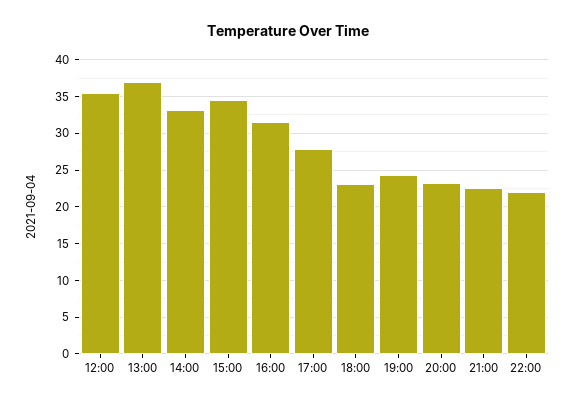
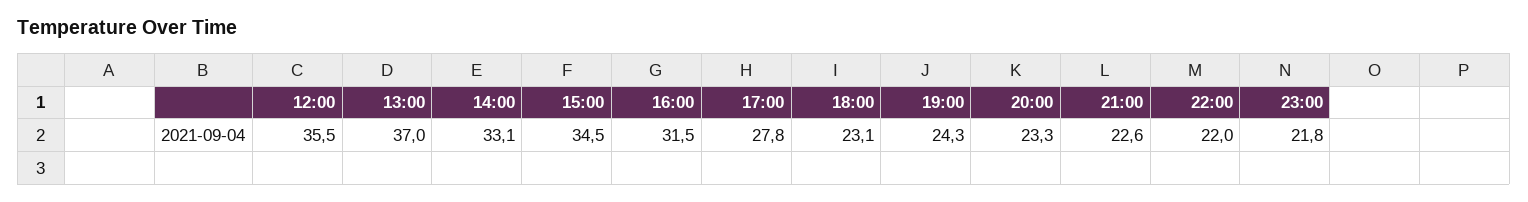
23:00: none -> 21.8

